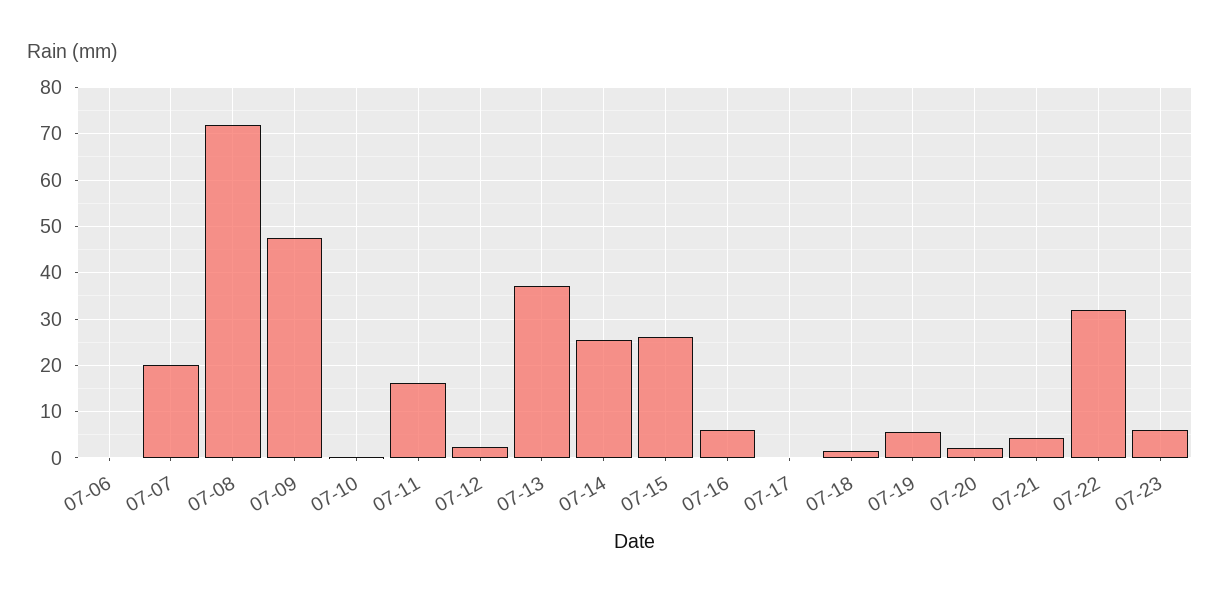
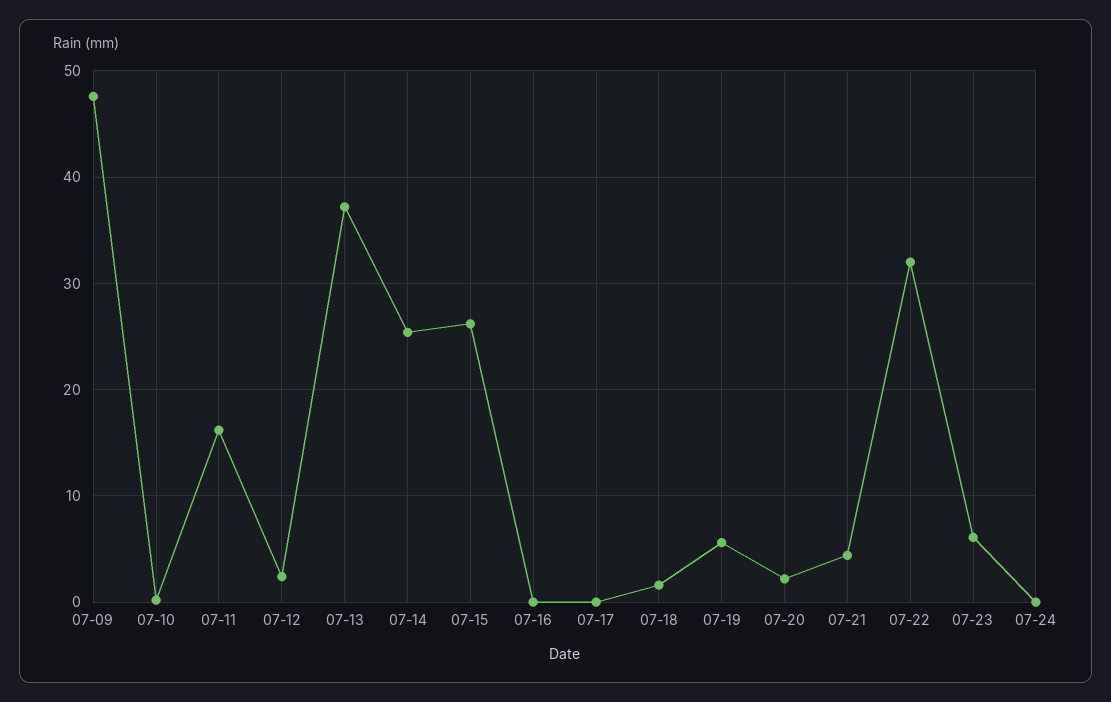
07-06: 0 -> none
07-07: 20 -> none
07-08: 72 -> none
07-16: 6 -> 0
07-24: none -> 0

